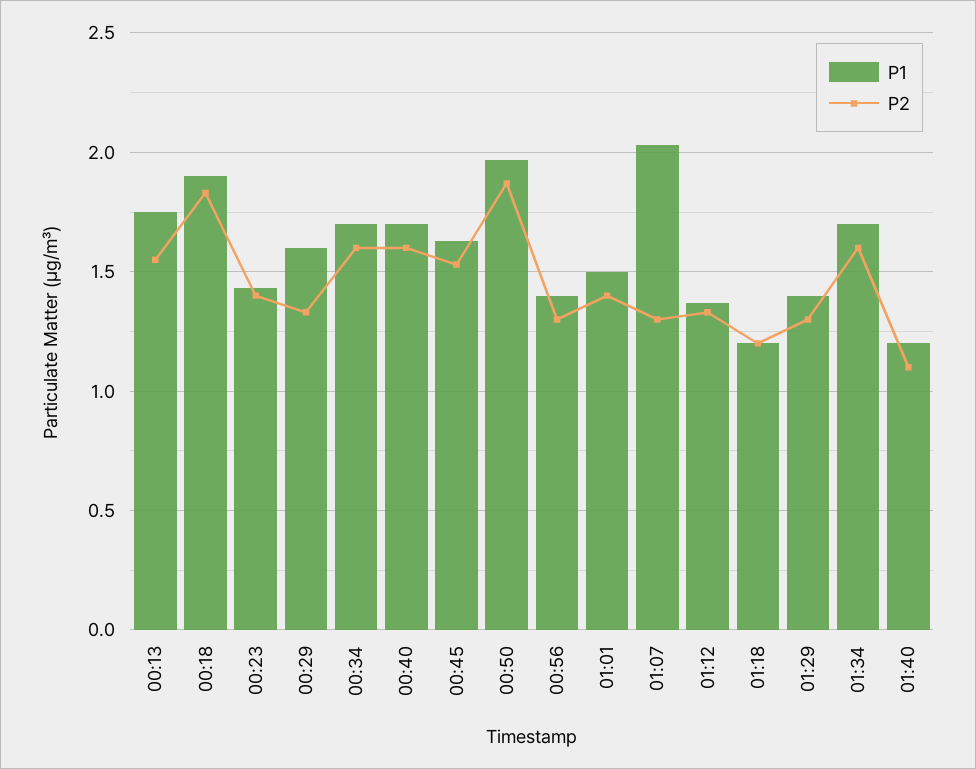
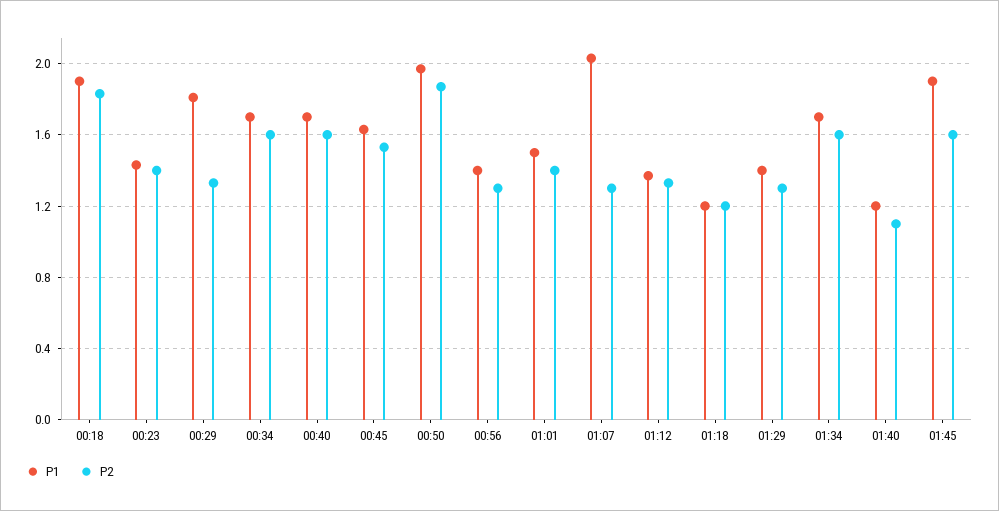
P1, 00:13: 1.75 -> none
P2, 00:13: 1.55 -> none
P1, 00:29: 1.6 -> 1.8
P1, 01:45: none -> 1.9
P2, 01:45: none -> 1.6

